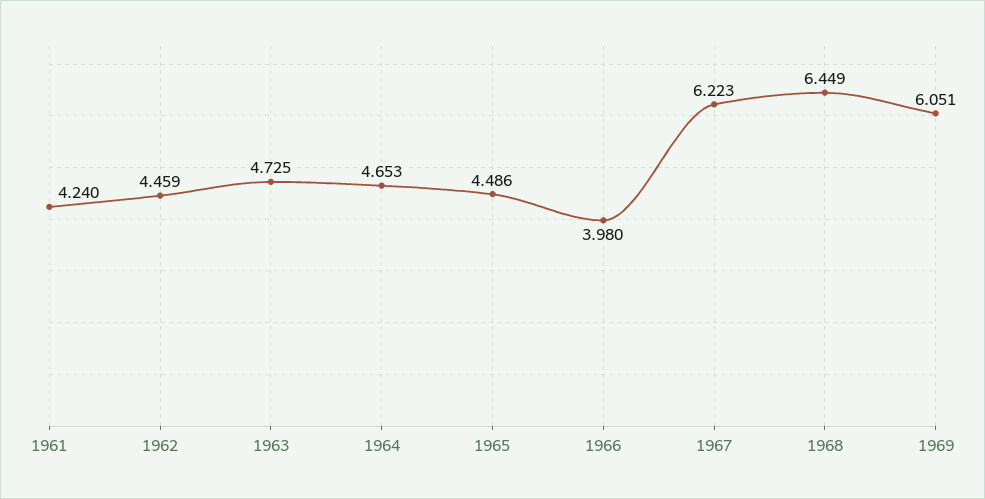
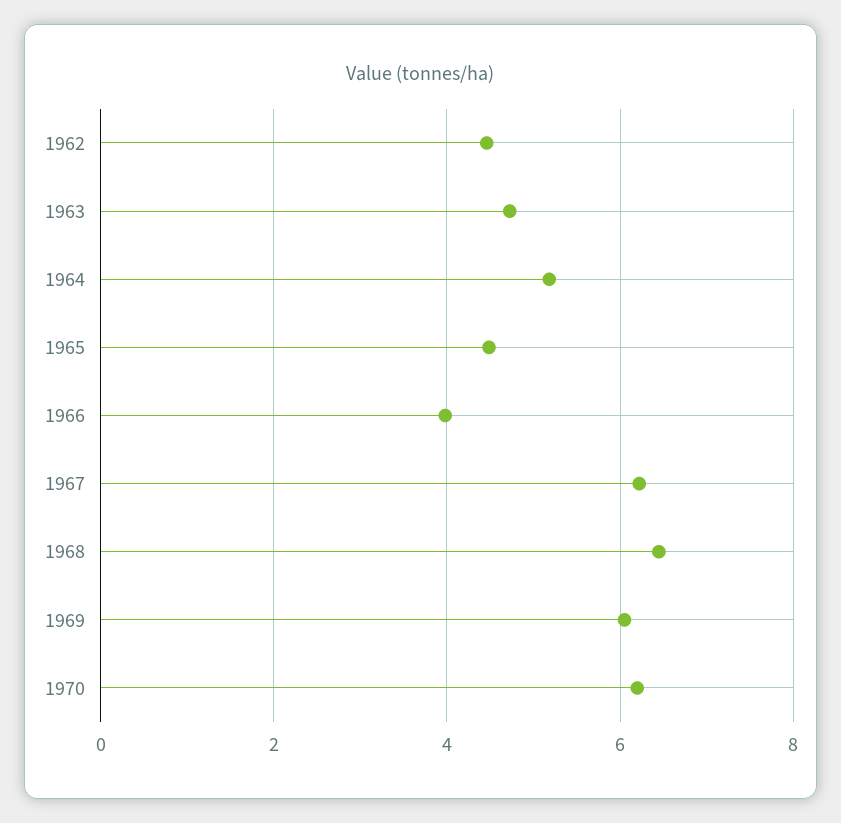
1961: 4.24 -> none
1964: 4.653 -> 5.2
1970: none -> 6.2

